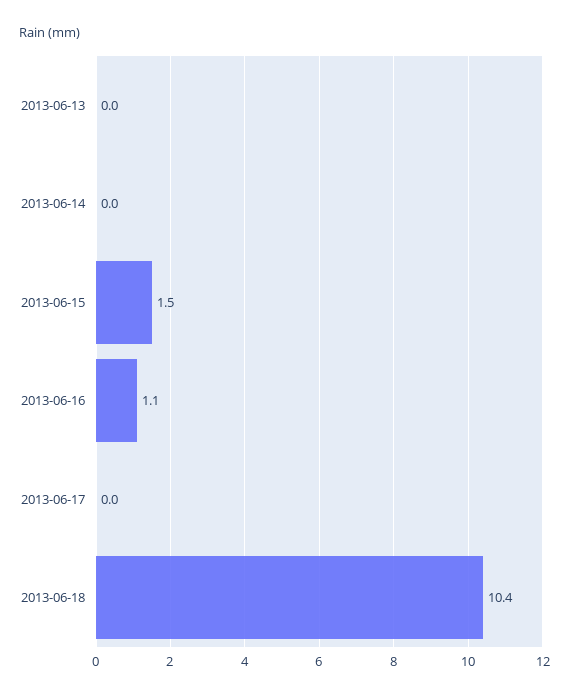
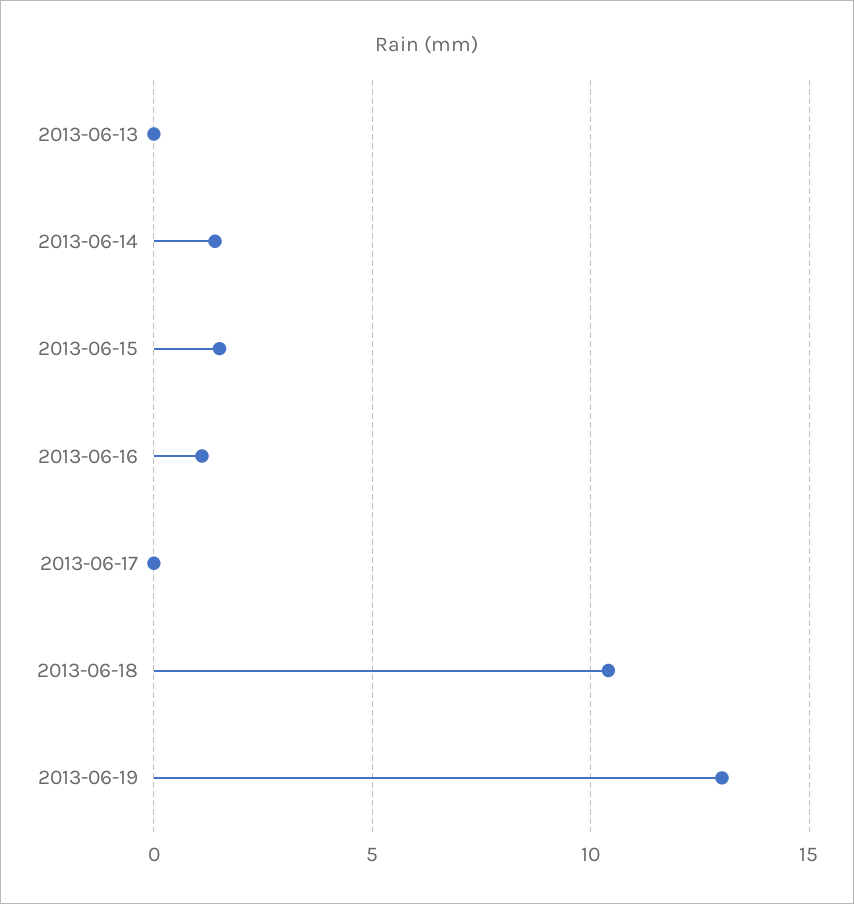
2013-06-14: 0 -> 1.5
2013-06-19: none -> 13

